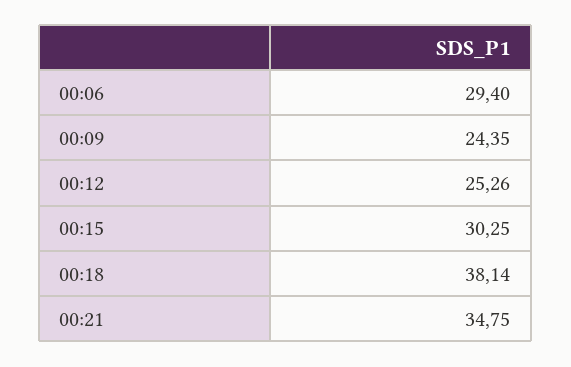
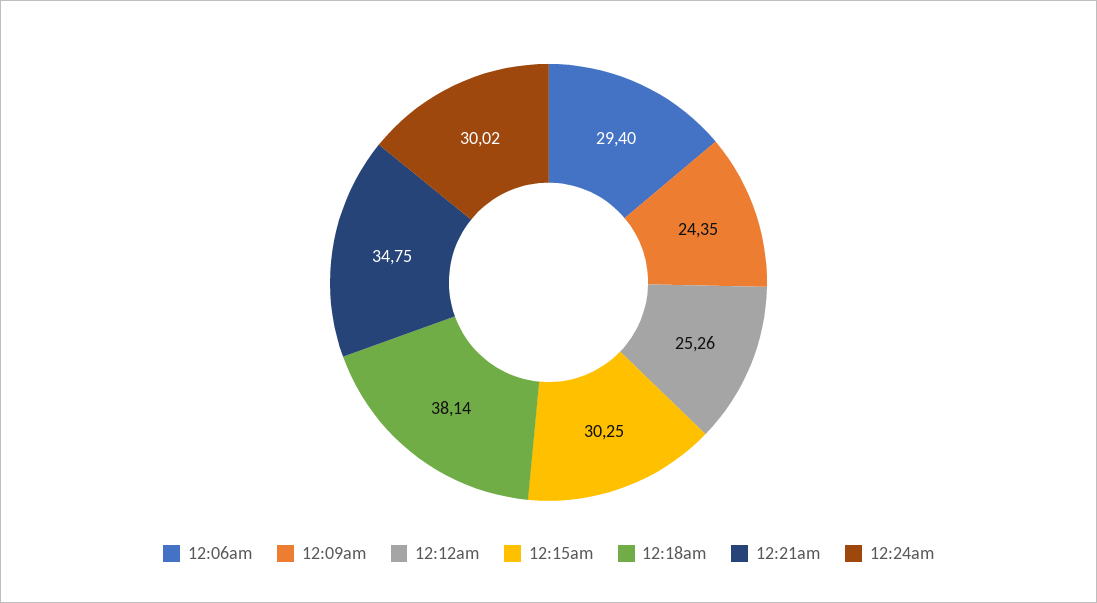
12:24am: none -> 30.02

